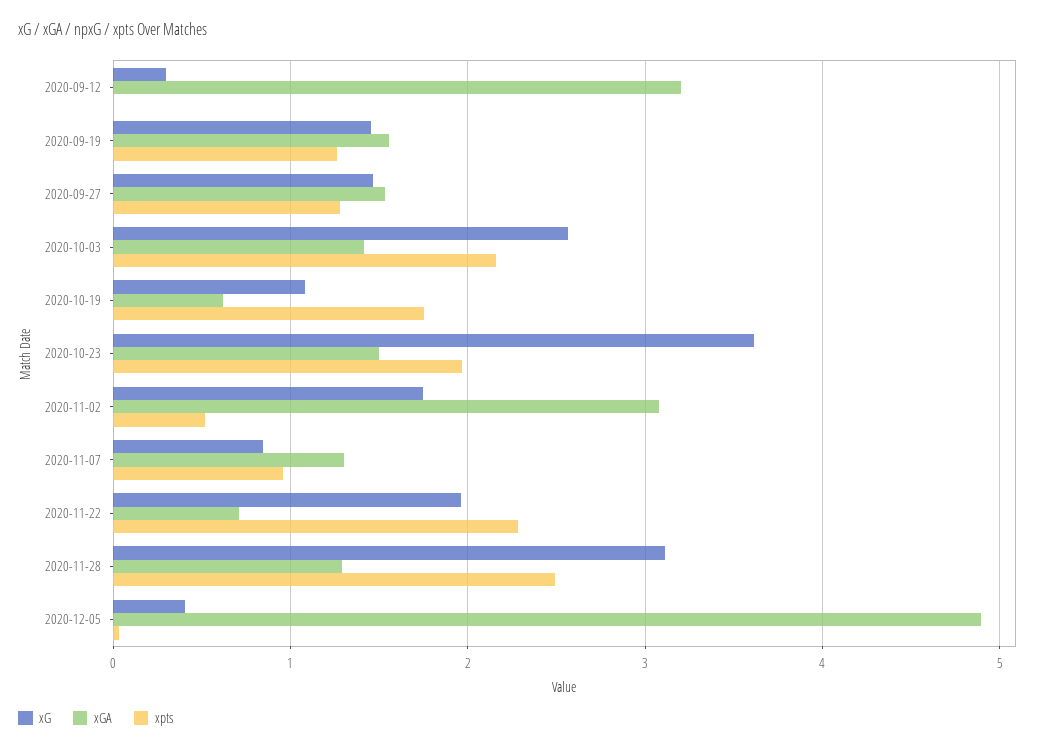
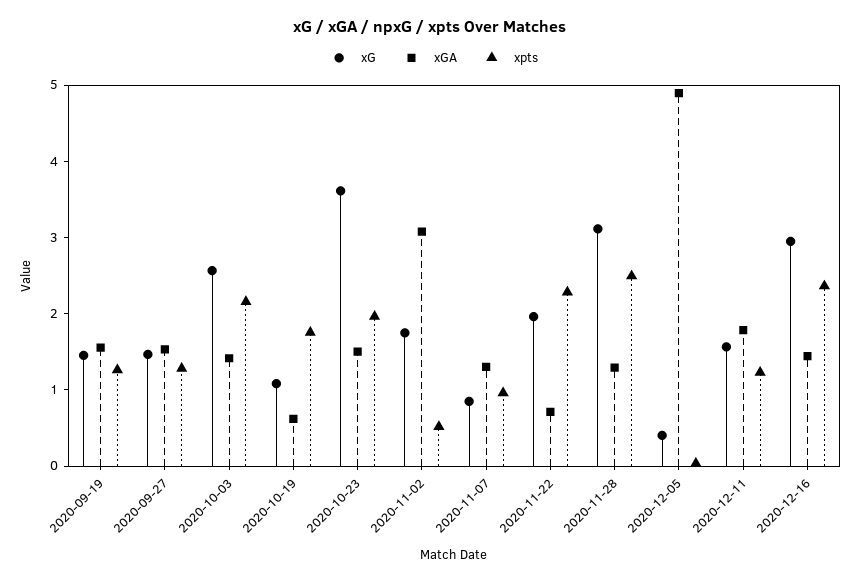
xG, 2020-09-12: 0.3 -> none
xGA, 2020-09-12: 3.2 -> none
xpts, 2020-09-12: 0 -> none
xG, 2020-12-11: none -> 1.6
xGA, 2020-12-11: none -> 1.8
xpts, 2020-12-11: none -> 1.2
xG, 2020-12-16: none -> 3
xGA, 2020-12-16: none -> 1.4
xpts, 2020-12-16: none -> 2.4

